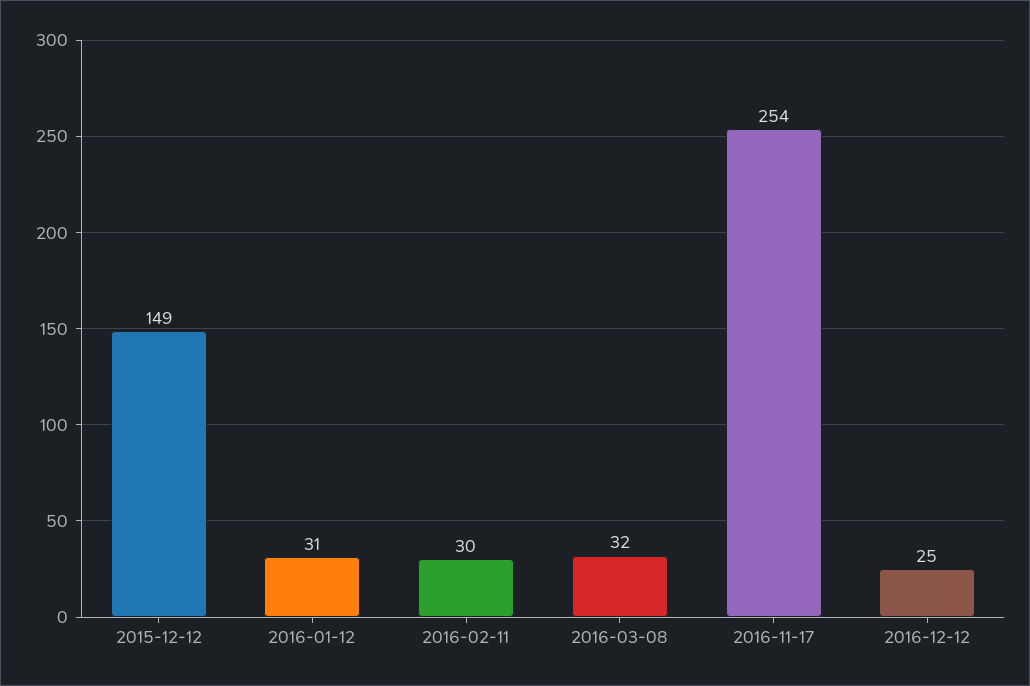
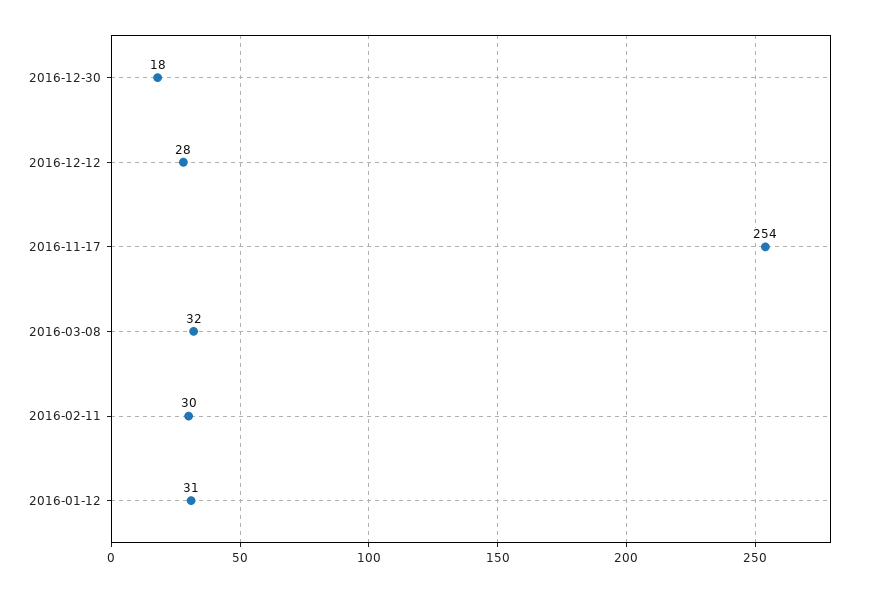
2015-12-12: 149 -> none
2016-12-12: 25 -> 28
2016-12-30: none -> 18

